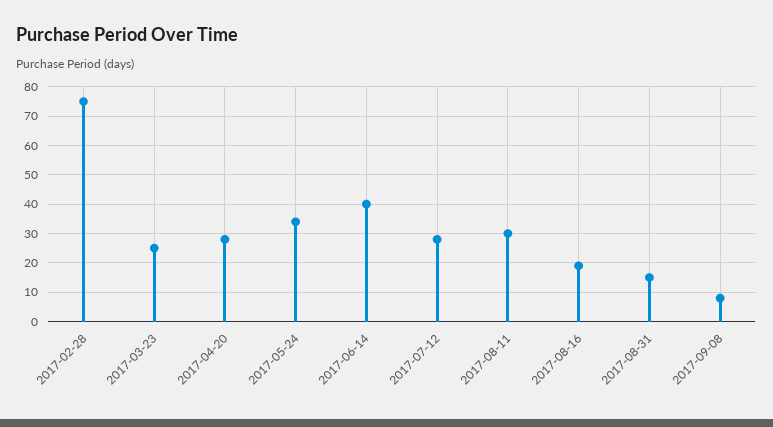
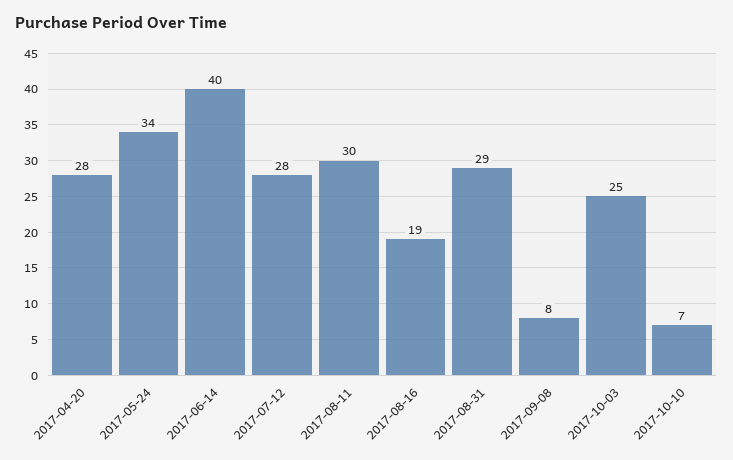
2017-02-28: 75 -> none
2017-03-23: 25 -> none
2017-08-31: 15 -> 29
2017-10-03: none -> 25
2017-10-10: none -> 7

